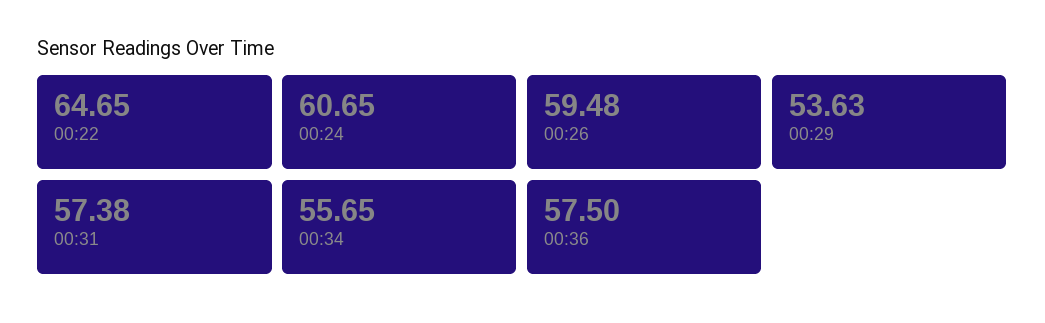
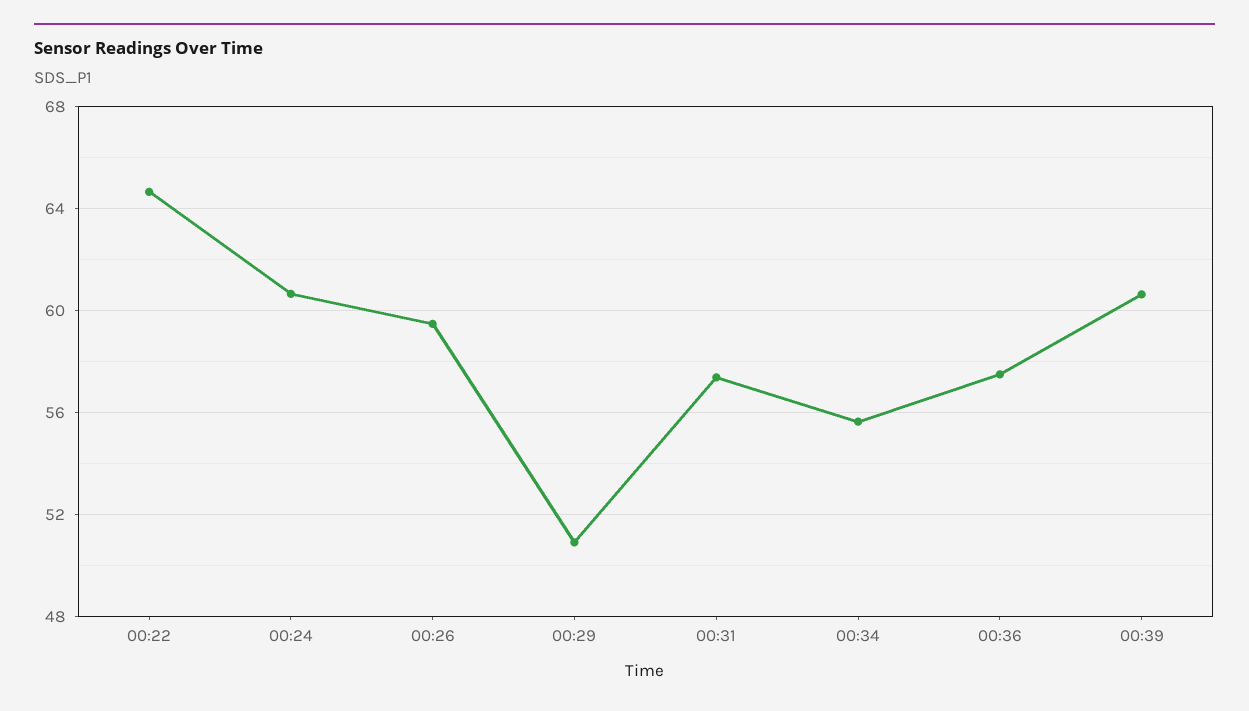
00:29: 53.63 -> 51
00:39: none -> 60.5

